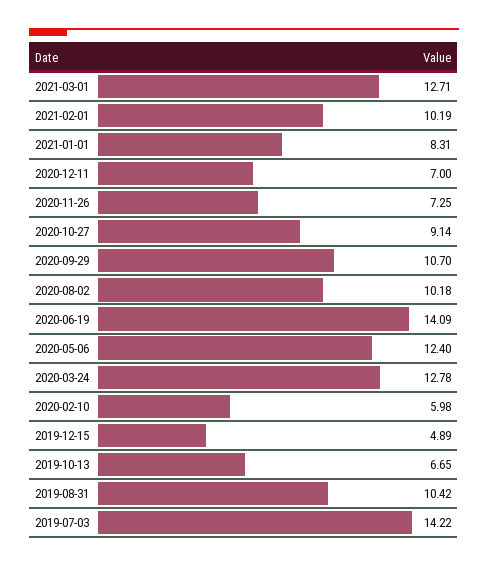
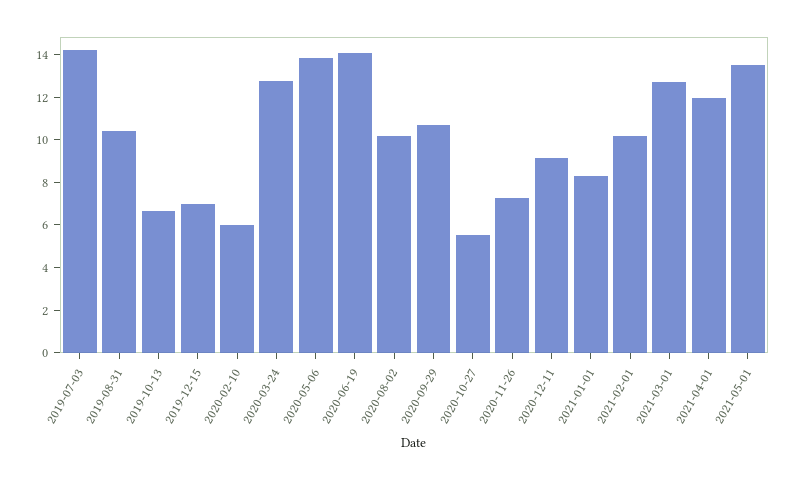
2020-12-11: 7 -> 9
2020-10-27: 9.14 -> 5.5
2020-05-06: 12.4 -> 14
2019-12-15: 4.89 -> 7
2021-04-01: none -> 12
2021-05-01: none -> 13.5

